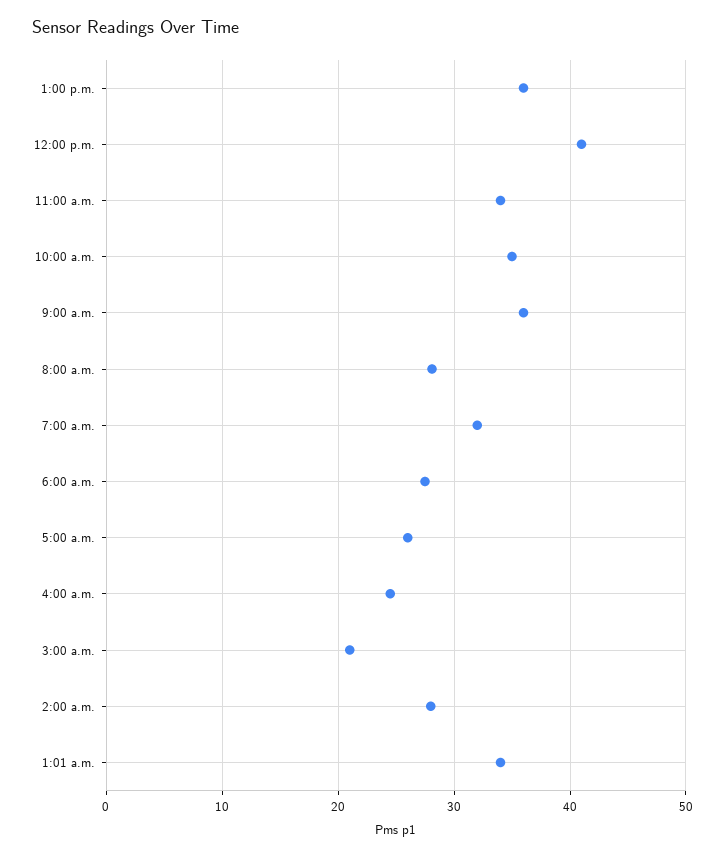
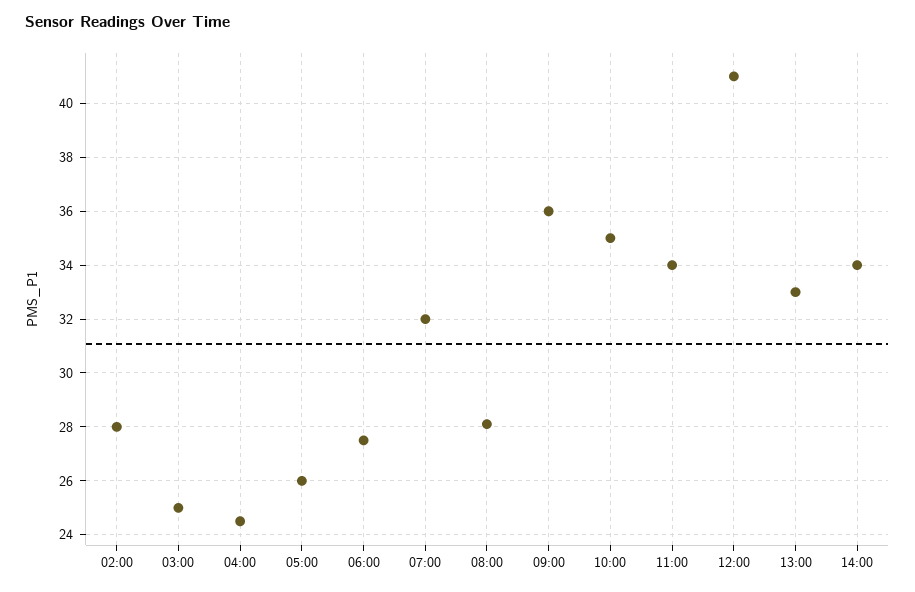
1:00 p.m.: 36 -> 33
3:00 a.m.: 21 -> 25
1:01 a.m.: 34 -> none
14:00: none -> 34

